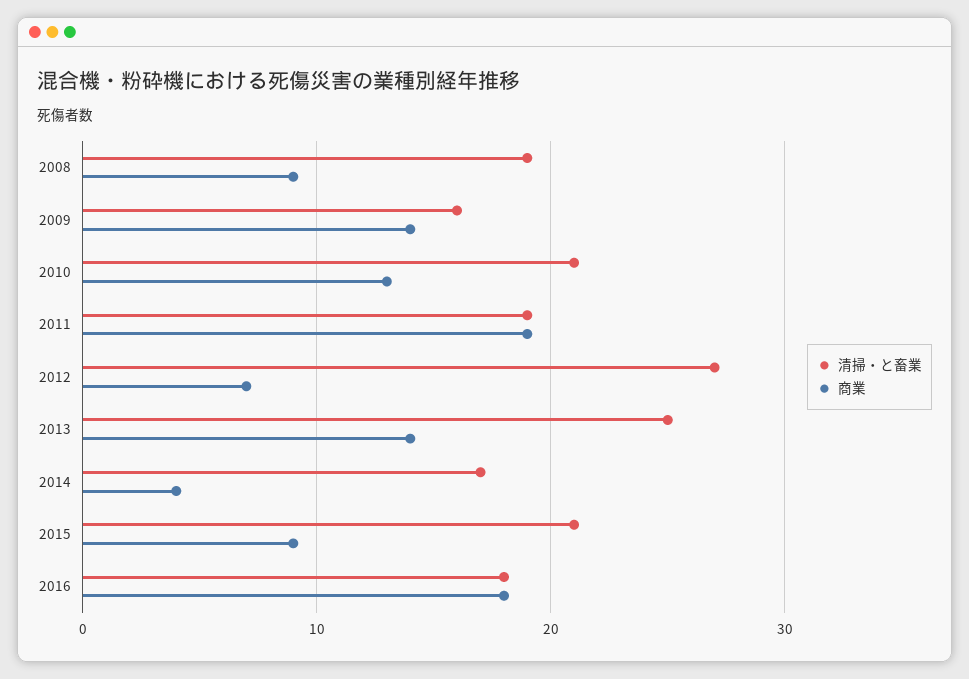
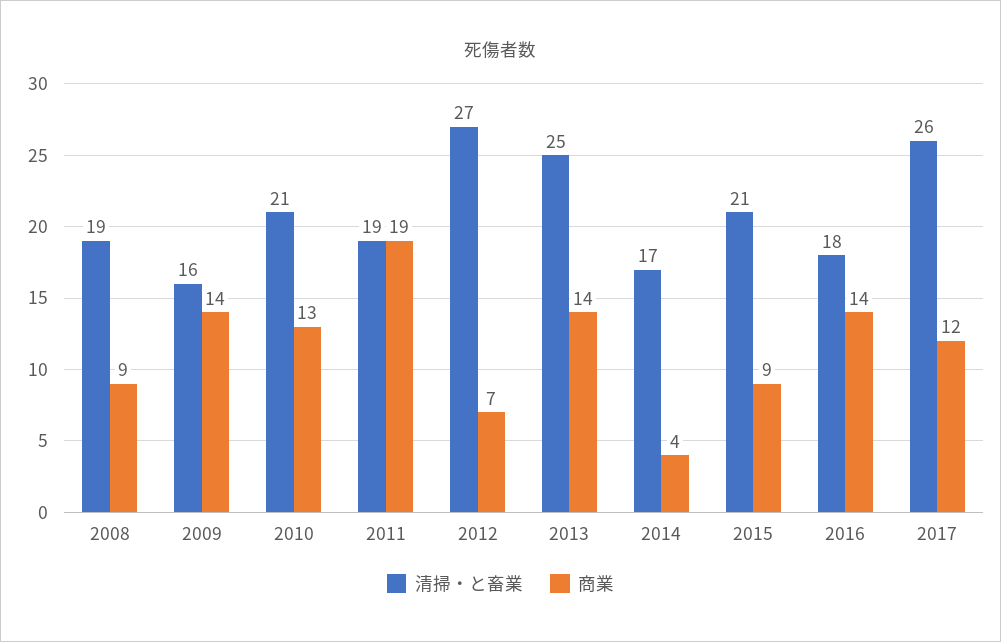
商業, 2016: 18 -> 14
清掃・と畜業, 2017: none -> 26
商業, 2017: none -> 12

